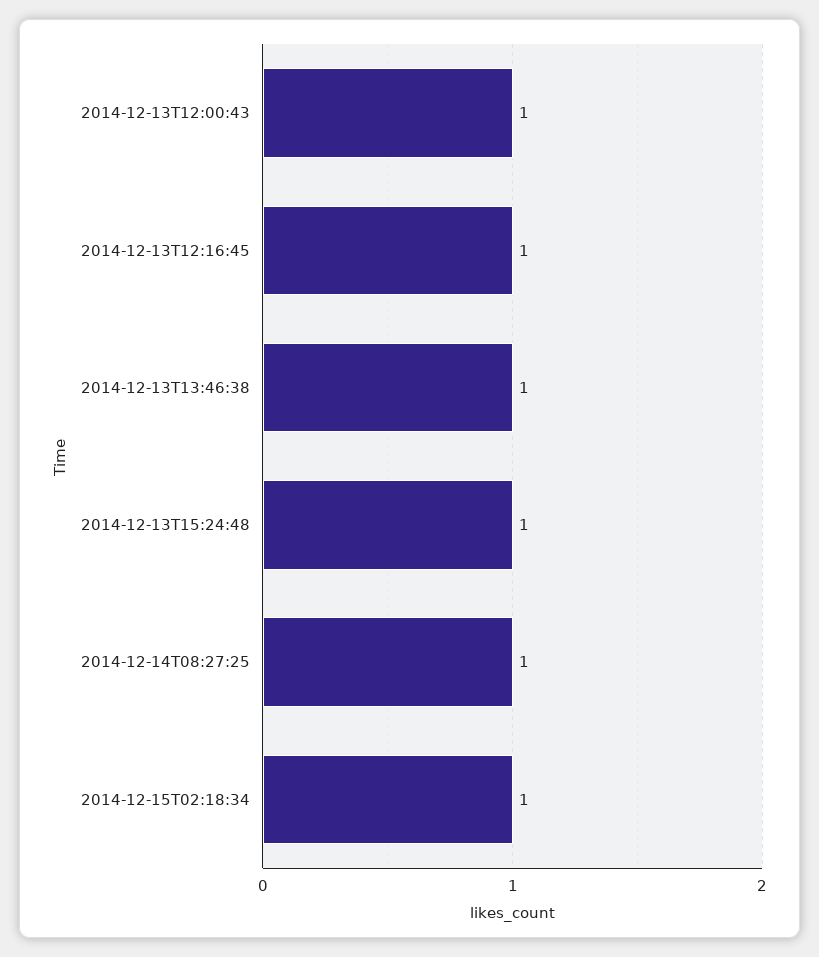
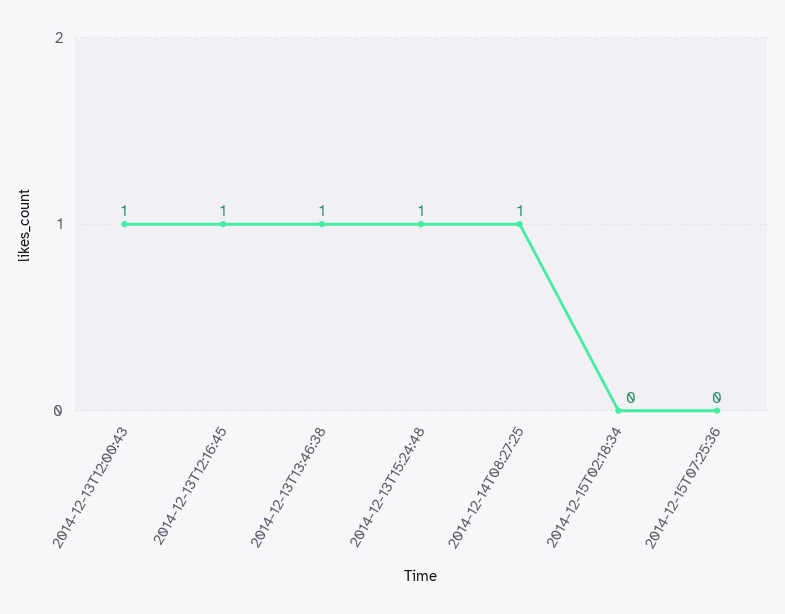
2014-12-15T02:18:34: 1 -> 0
2014-12-15T07:25:36: none -> 0

